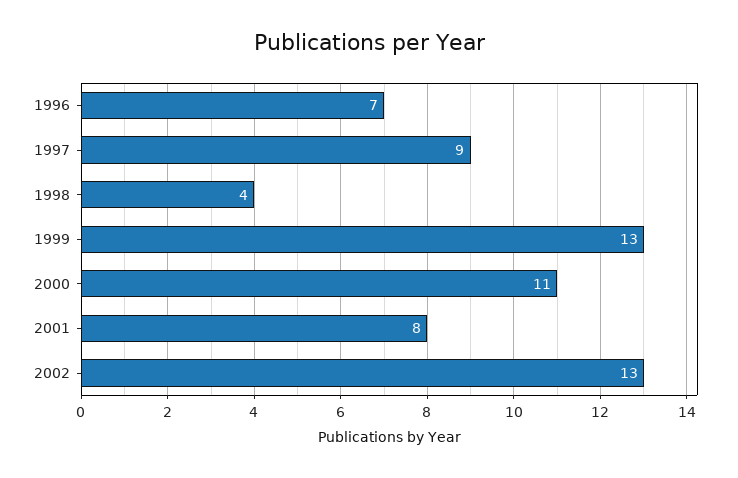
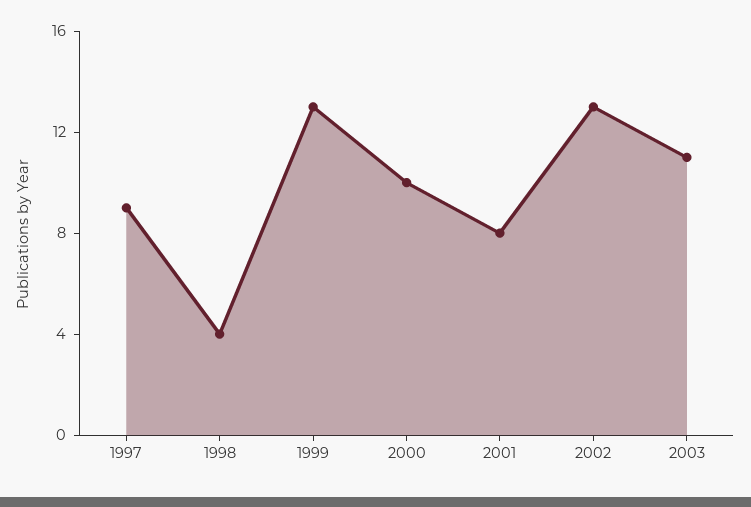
1996: 7 -> none
2000: 11 -> 10
2003: none -> 11

